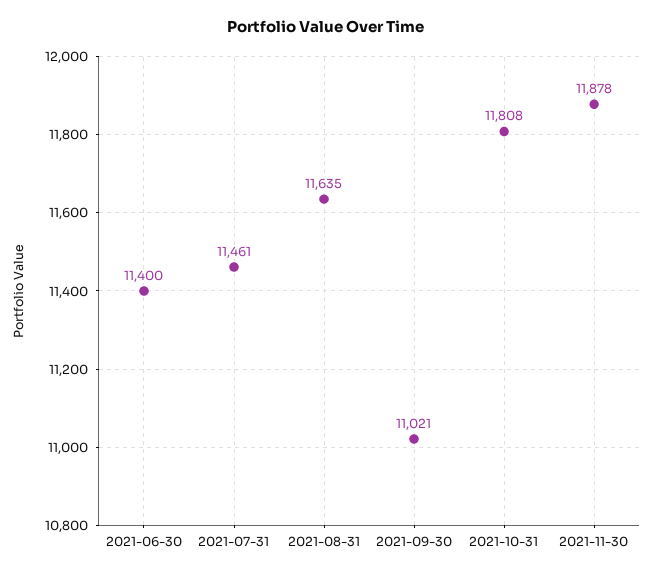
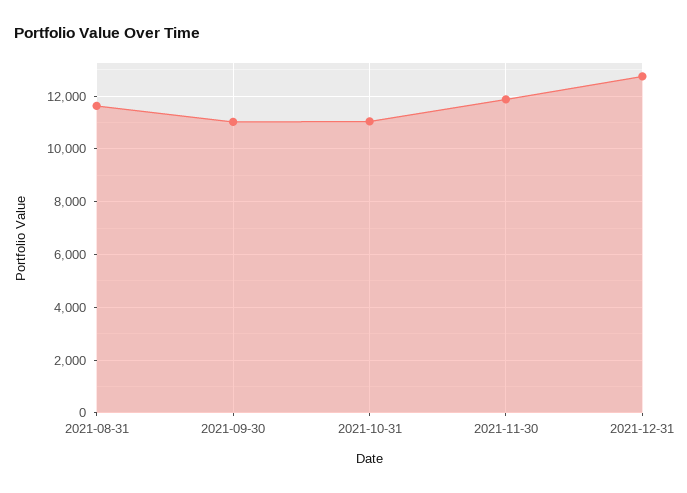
2021-06-30: 11400 -> none
2021-07-31: 11461 -> none
2021-10-31: 11808 -> 11000
2021-12-31: none -> 12750

